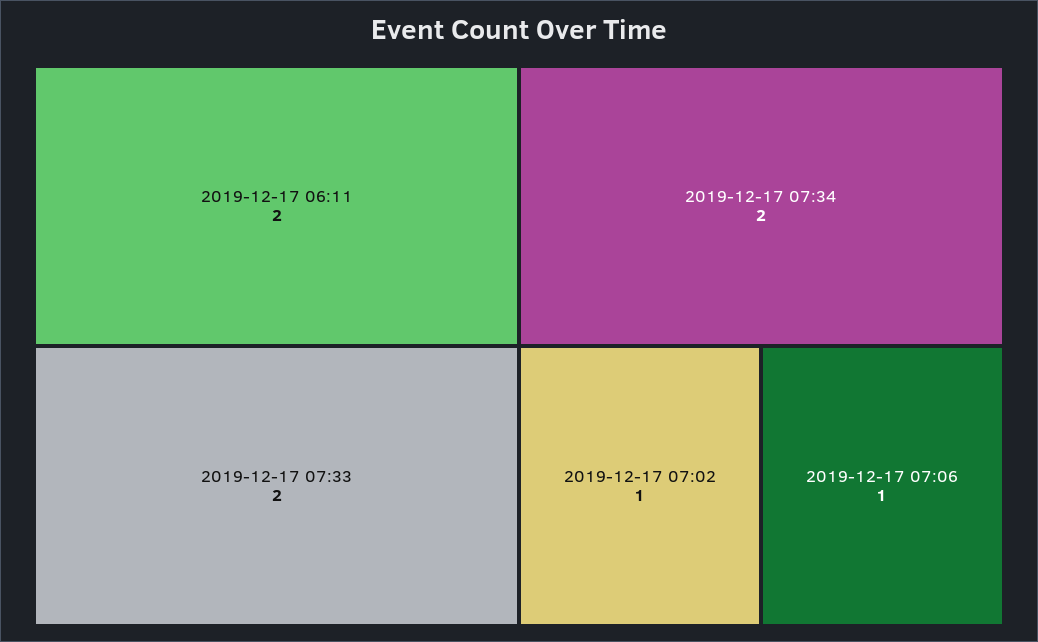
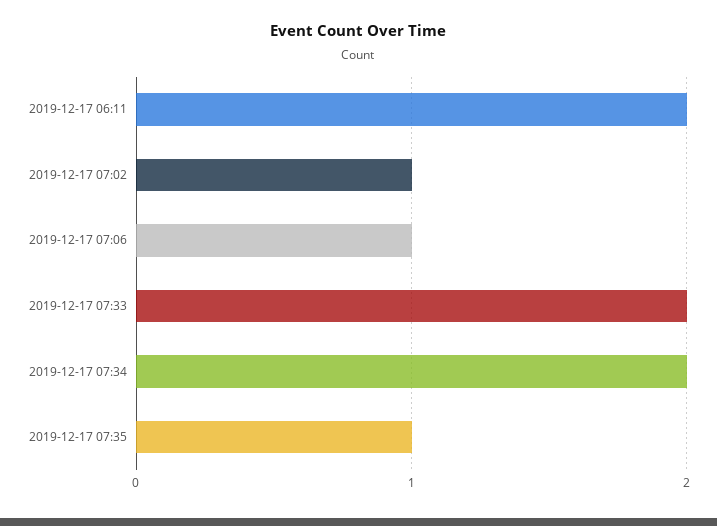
2019-12-17 07:35: none -> 1

